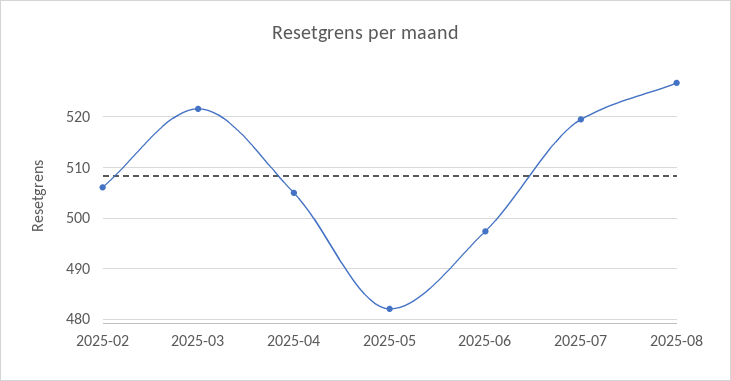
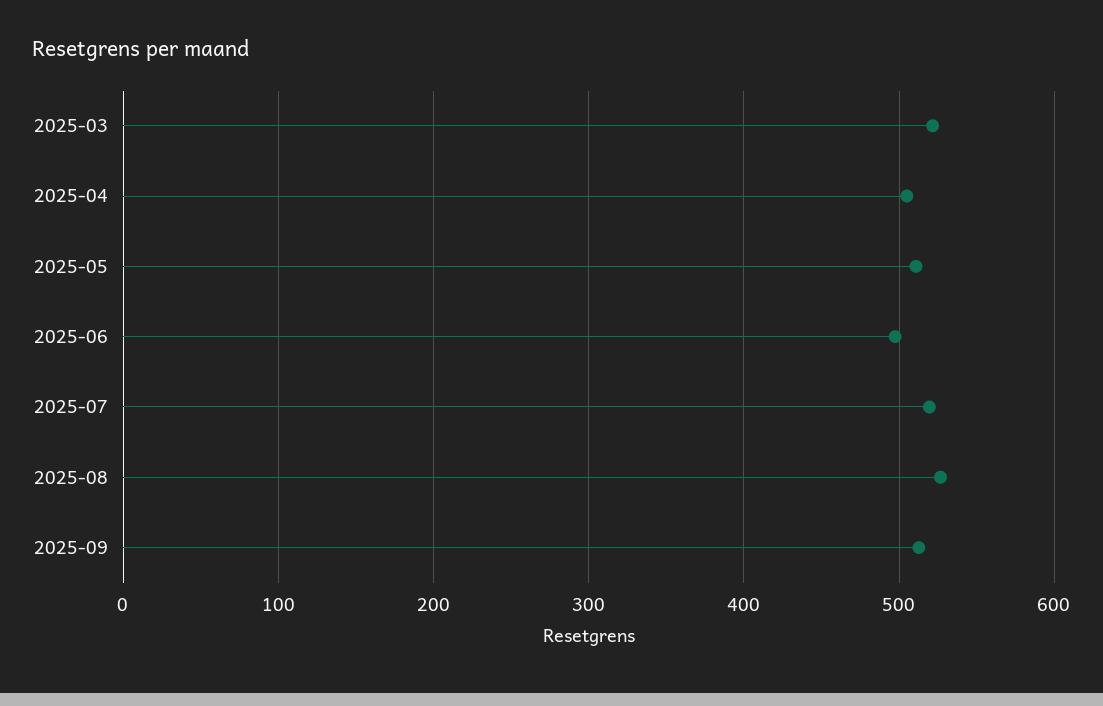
2025-02: 506 -> none
2025-05: 482 -> 510
2025-09: none -> 510

